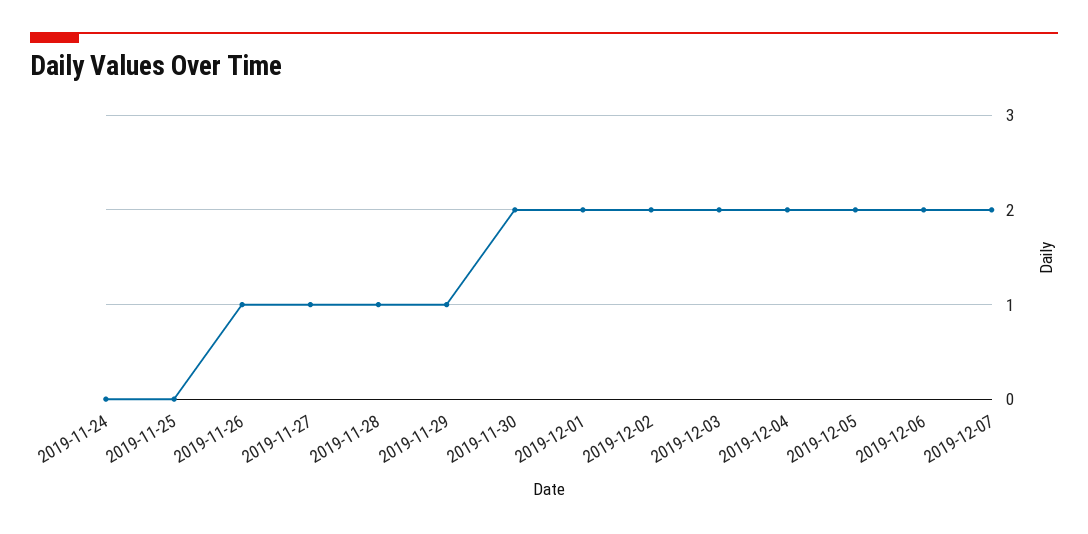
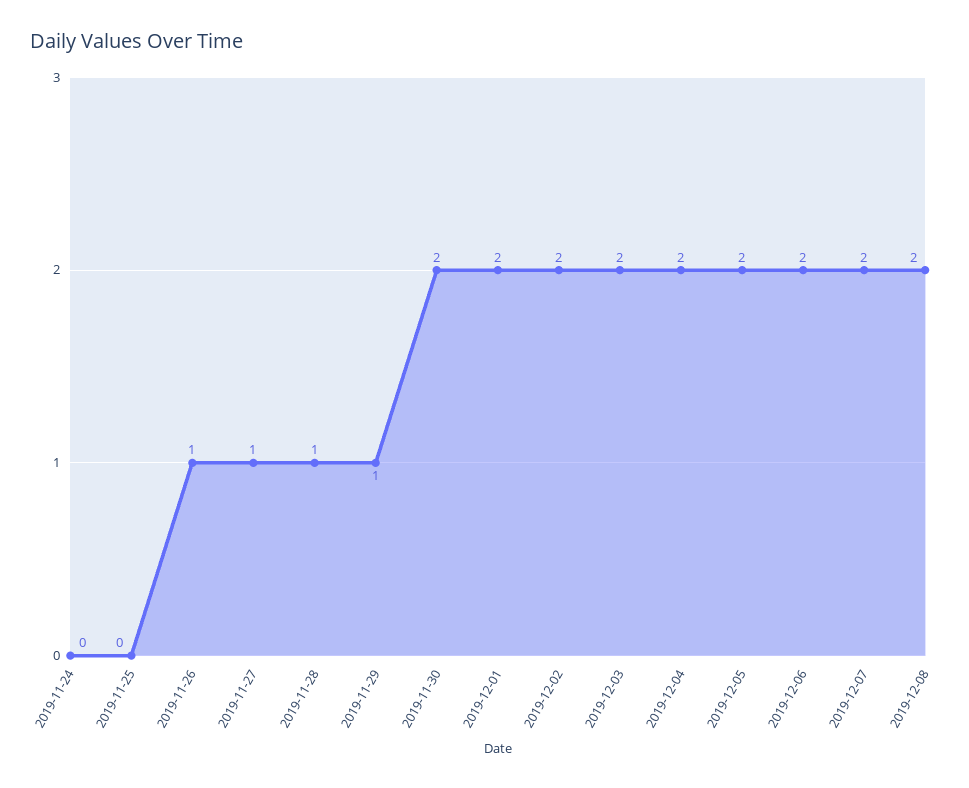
2019-12-08: none -> 2

